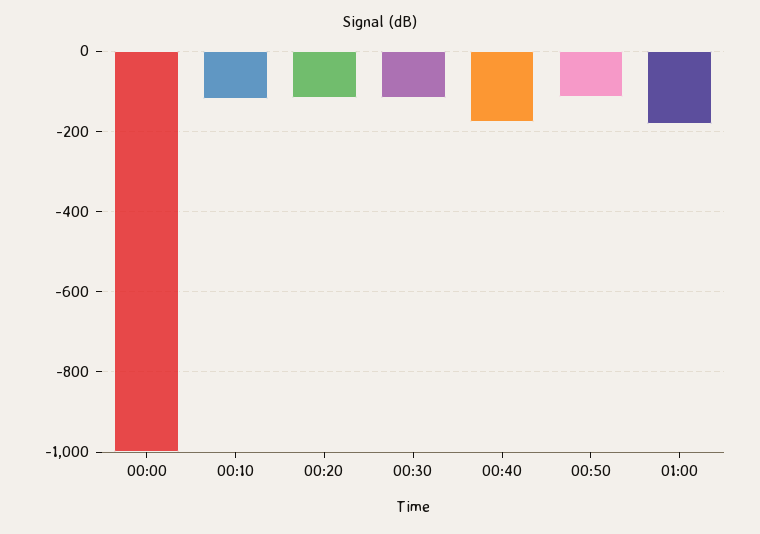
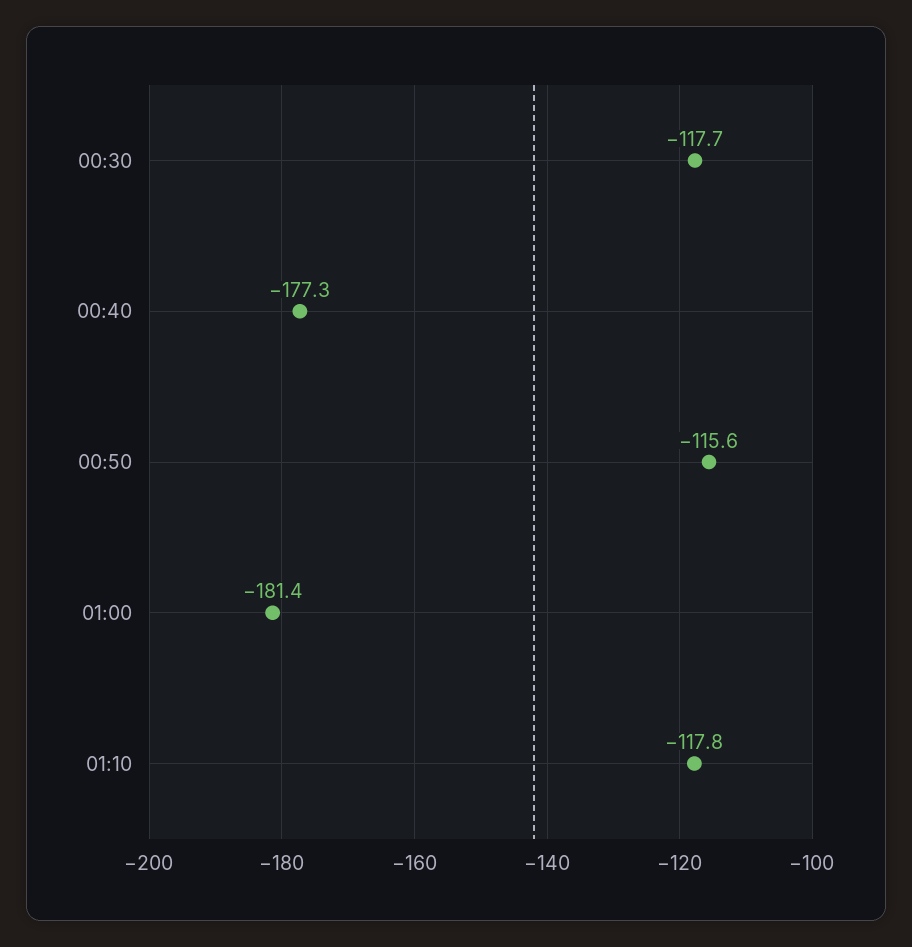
00:00: -1000 -> none
00:10: -120 -> none
00:20: -120 -> none
01:10: none -> -117.8

